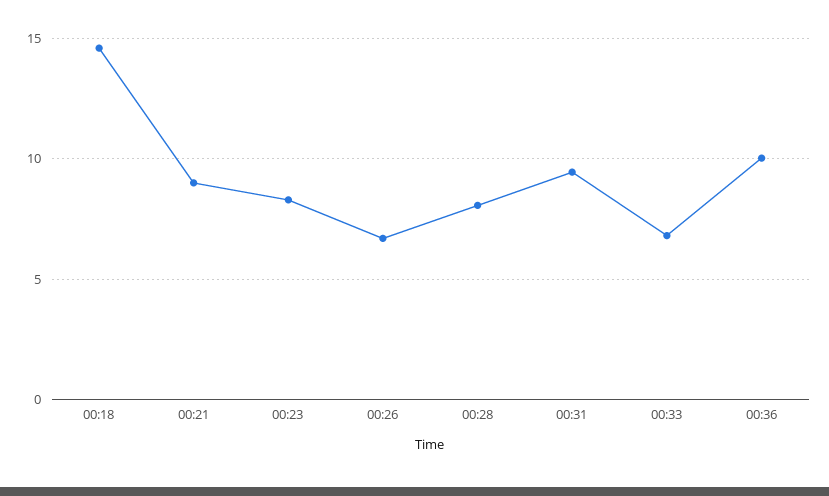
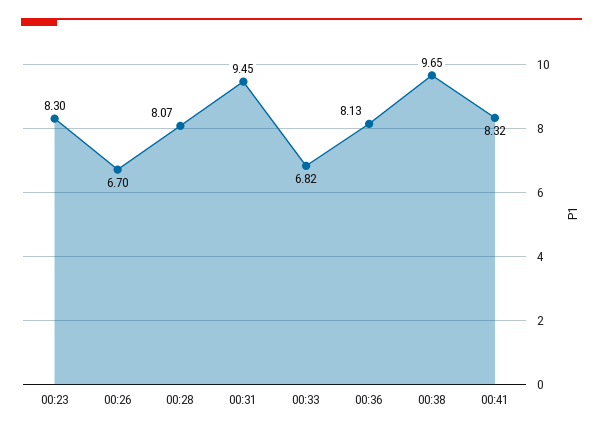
00:18: 14.5 -> none
00:21: 9 -> none
00:36: 10 -> 8.13
00:38: none -> 9.65
00:41: none -> 8.32

